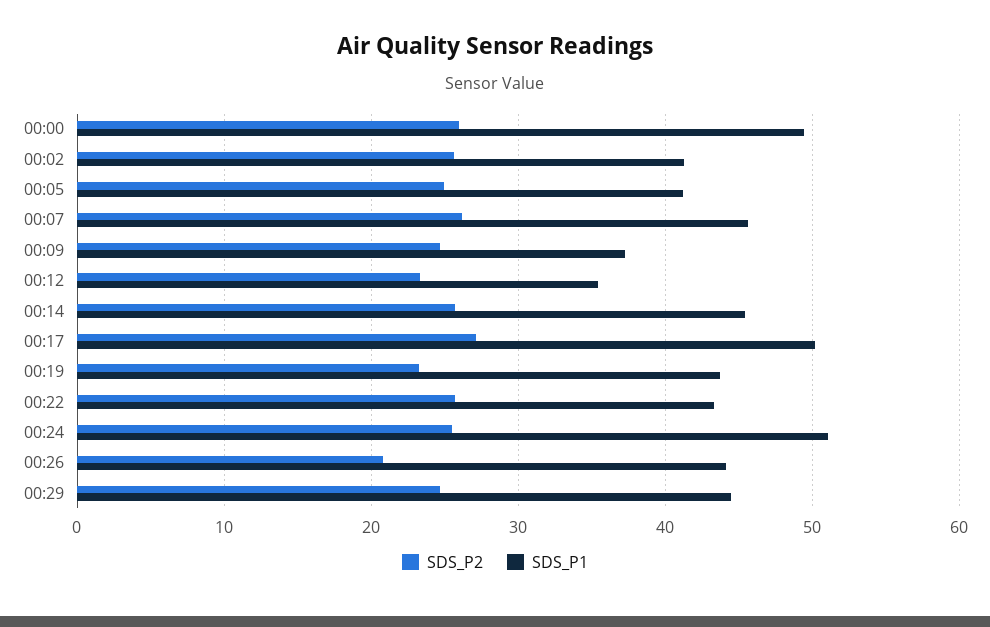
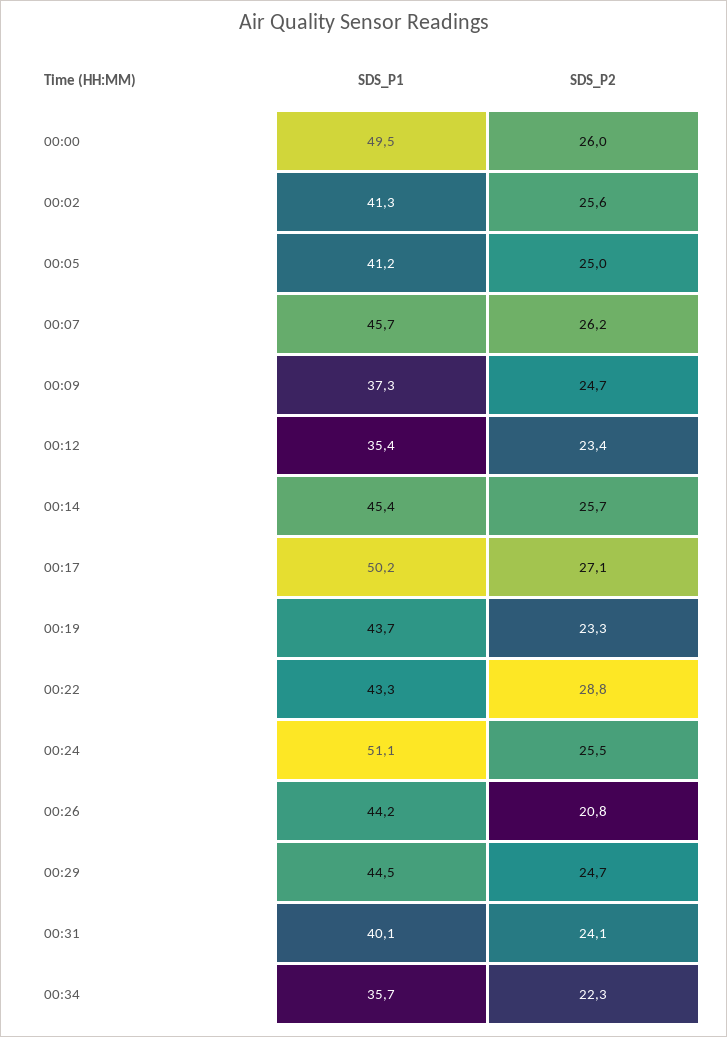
SDS_P2, 00:22: 26 -> 28.8
SDS_P1, 00:31: none -> 40.1
SDS_P2, 00:31: none -> 24.1
SDS_P1, 00:34: none -> 35.7
SDS_P2, 00:34: none -> 22.3

